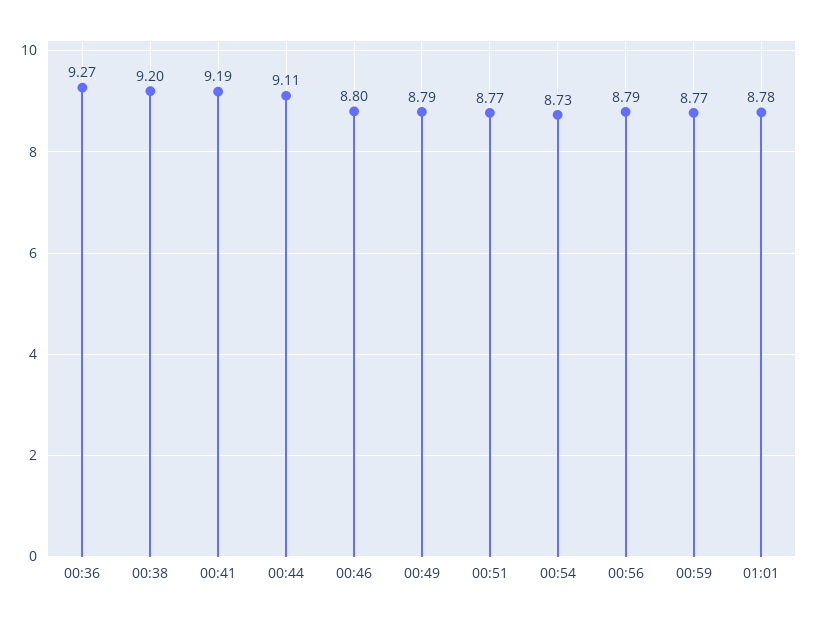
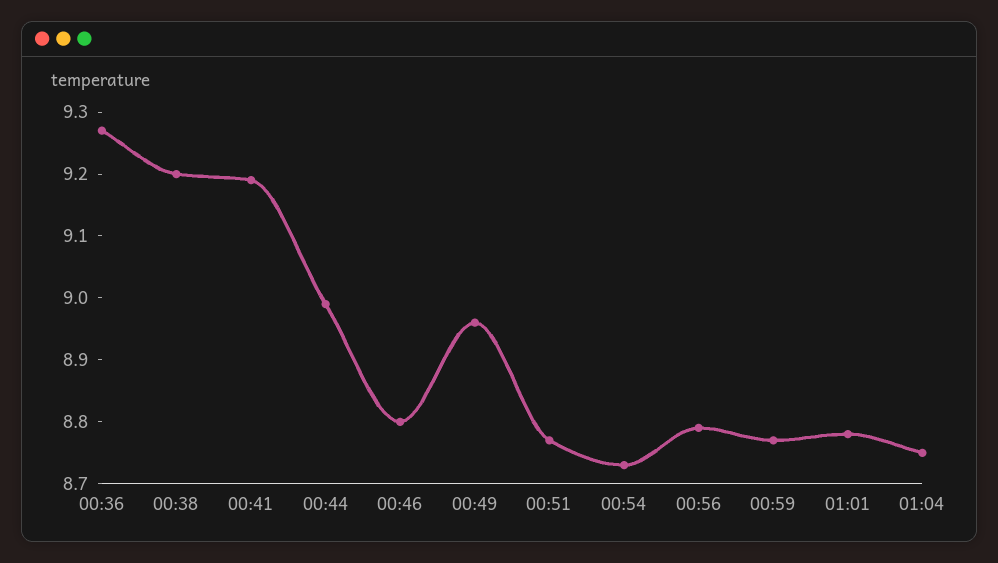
00:44: 9.11 -> 9
00:49: 8.79 -> 8.95
01:04: none -> 8.75

